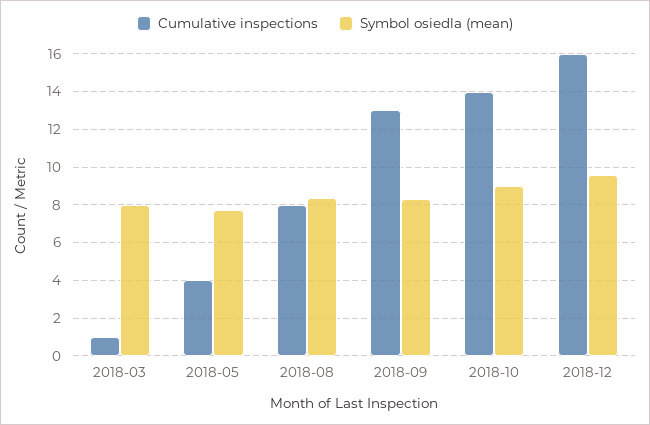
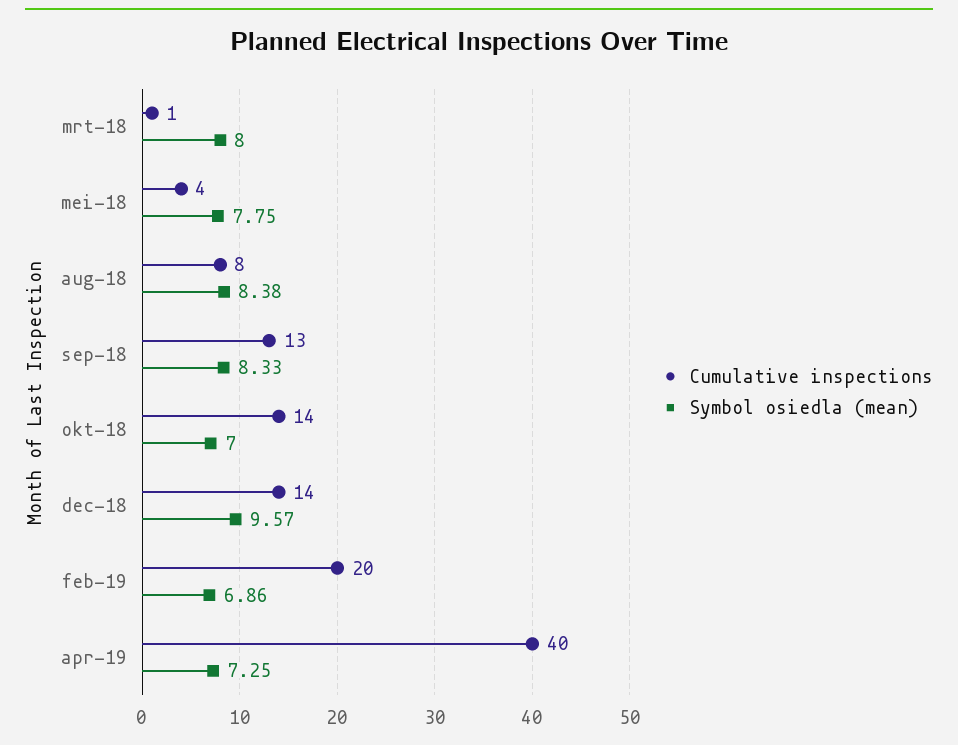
Symbol osiedla (mean), 2018-10: 9 -> 7
Cumulative inspections, 2018-12: 16 -> 14
Cumulative inspections, feb-19: none -> 20
Symbol osiedla (mean), feb-19: none -> 6.86
Cumulative inspections, apr-19: none -> 40
Symbol osiedla (mean), apr-19: none -> 7.25

